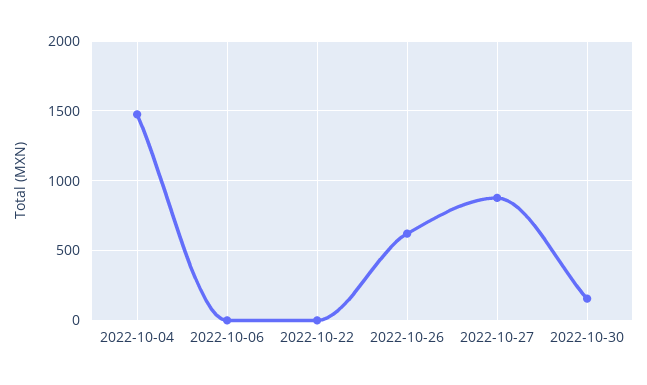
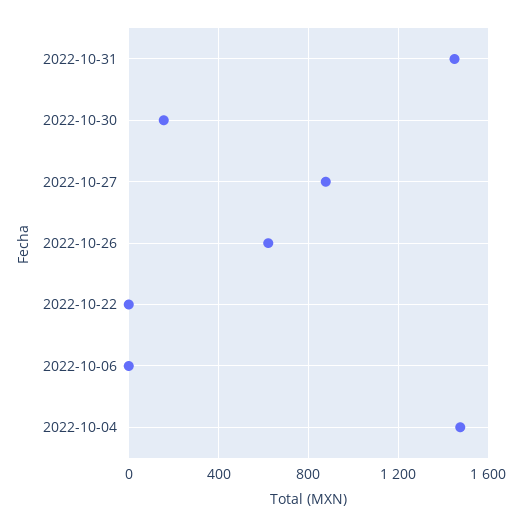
2022-10-31: none -> 1450

